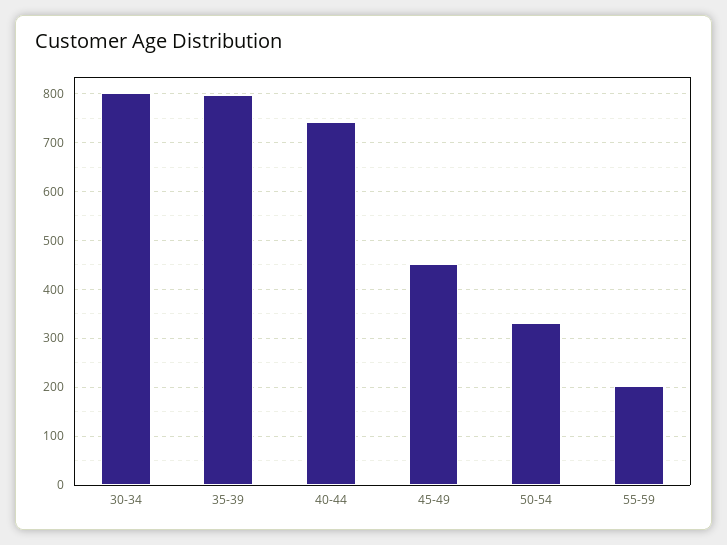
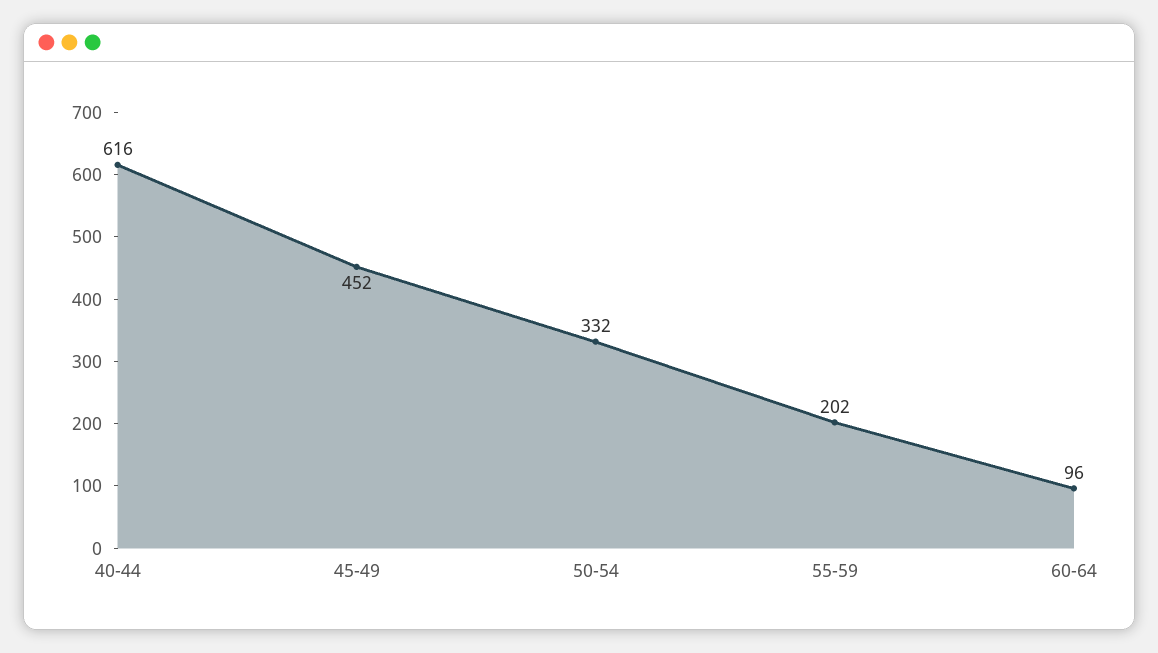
30-34: 800 -> none
35-39: 800 -> none
40-44: 740 -> 616
60-64: none -> 96

